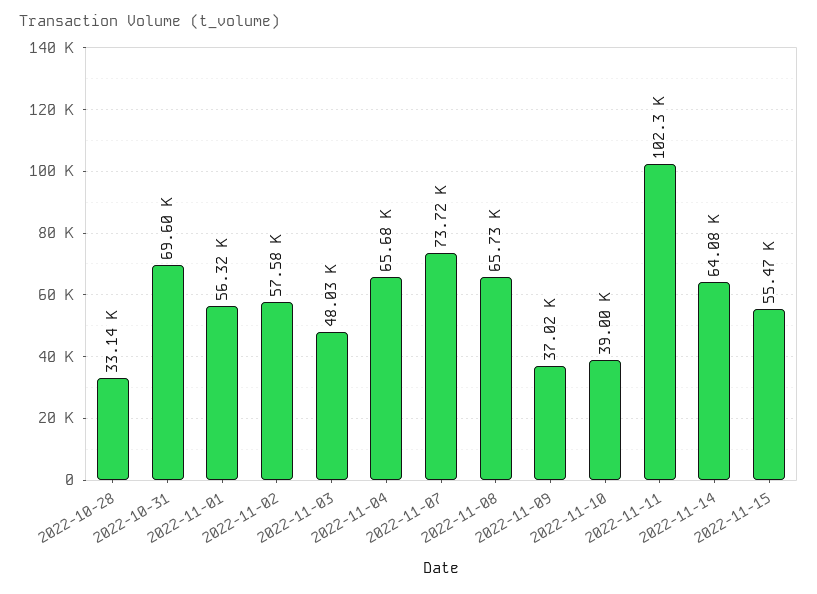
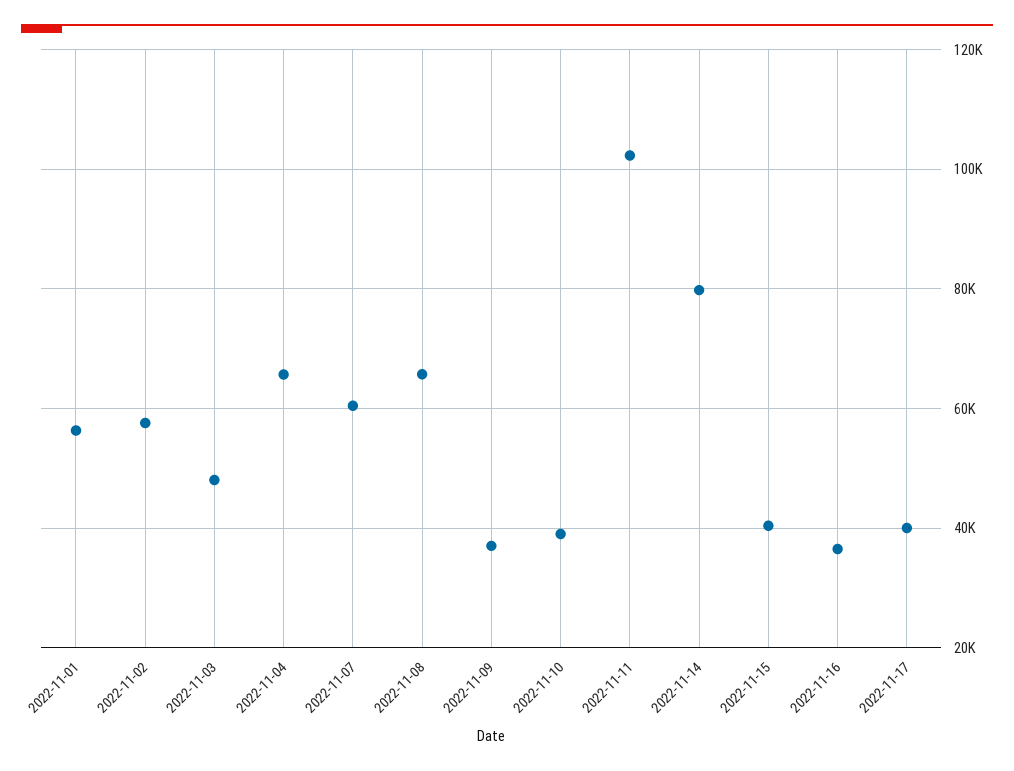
2022-10-28: 33140 -> none
2022-10-31: 69600 -> none
2022-11-07: 73720 -> 60000
2022-11-14: 64080 -> 80000
2022-11-15: 55470 -> 40000
2022-11-16: none -> 36000
2022-11-17: none -> 40000

